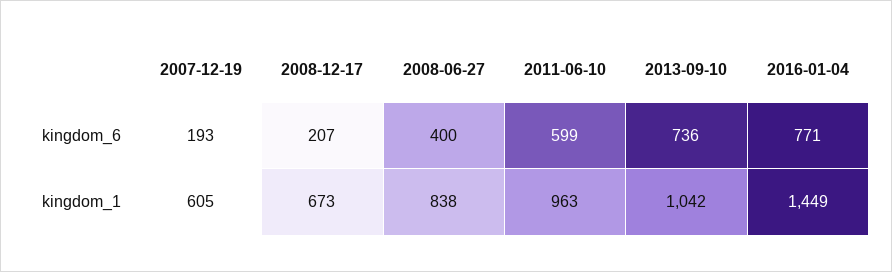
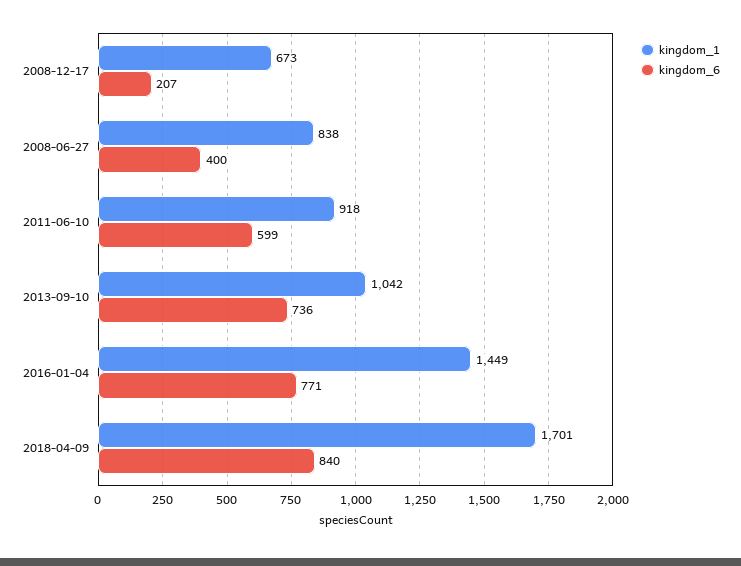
kingdom_6, 2007-12-19: 193 -> none
kingdom_1, 2007-12-19: 605 -> none
kingdom_1, 2011-06-10: 963 -> 918
kingdom_1, 2018-04-09: none -> 1701
kingdom_6, 2018-04-09: none -> 840

